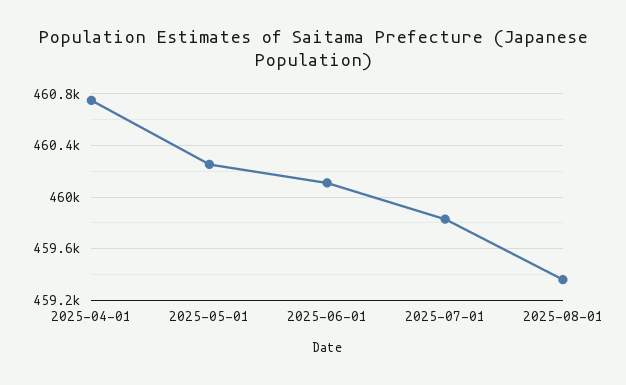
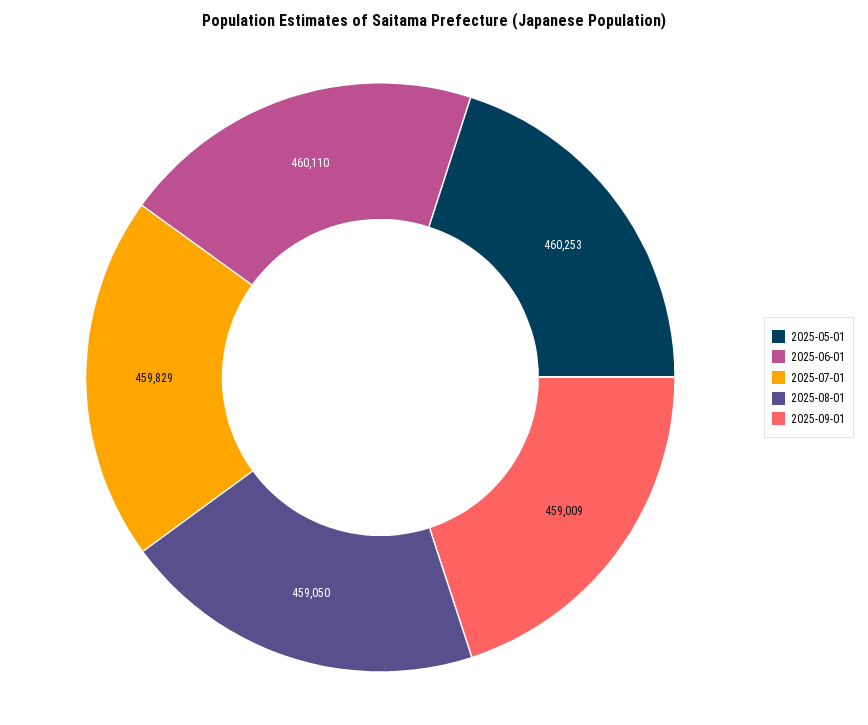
2025-04-01: 460750 -> none
2025-08-01: 459350 -> 459050
2025-09-01: none -> 459009

